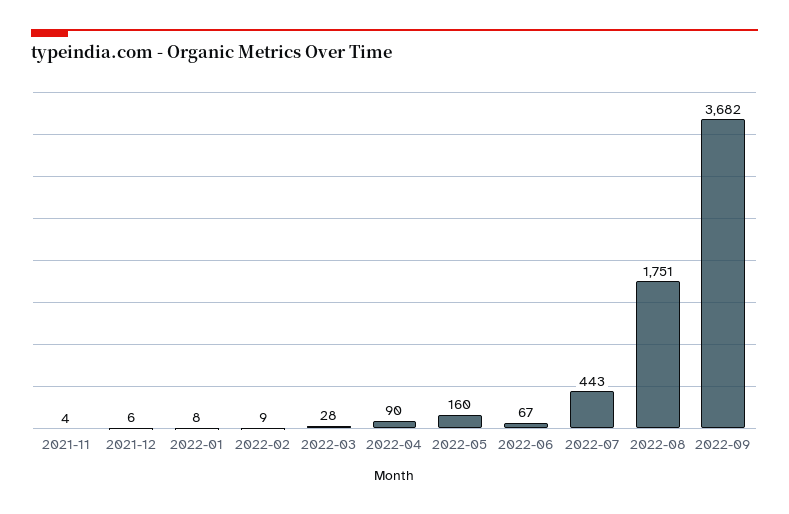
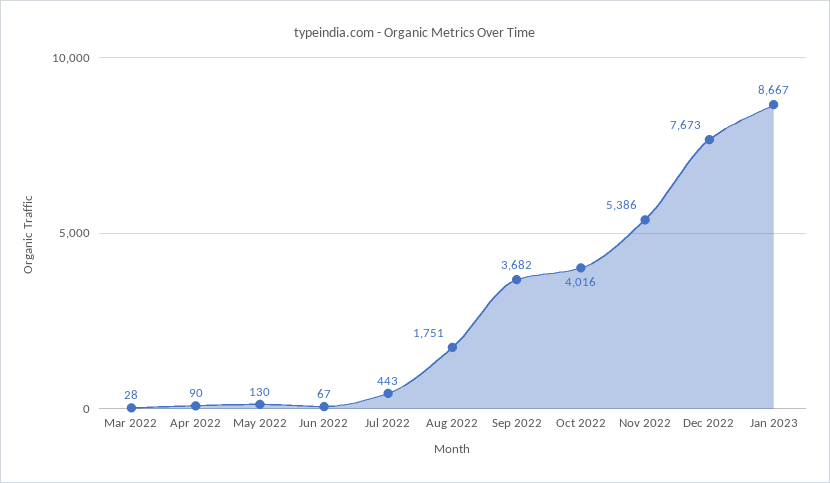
2021-11: 4 -> none
2021-12: 6 -> none
2022-01: 8 -> none
2022-02: 9 -> none
2022-05: 160 -> 130
Oct 2022: none -> 4016
Nov 2022: none -> 5386
Dec 2022: none -> 7673
Jan 2023: none -> 8667

